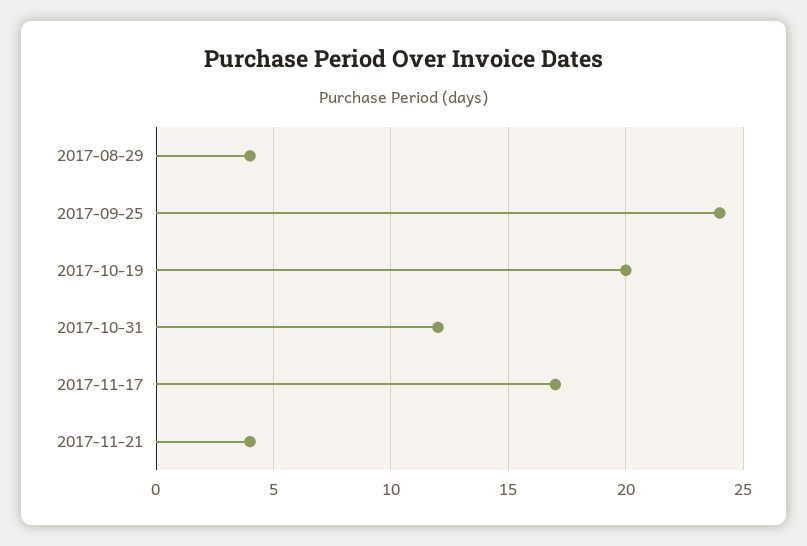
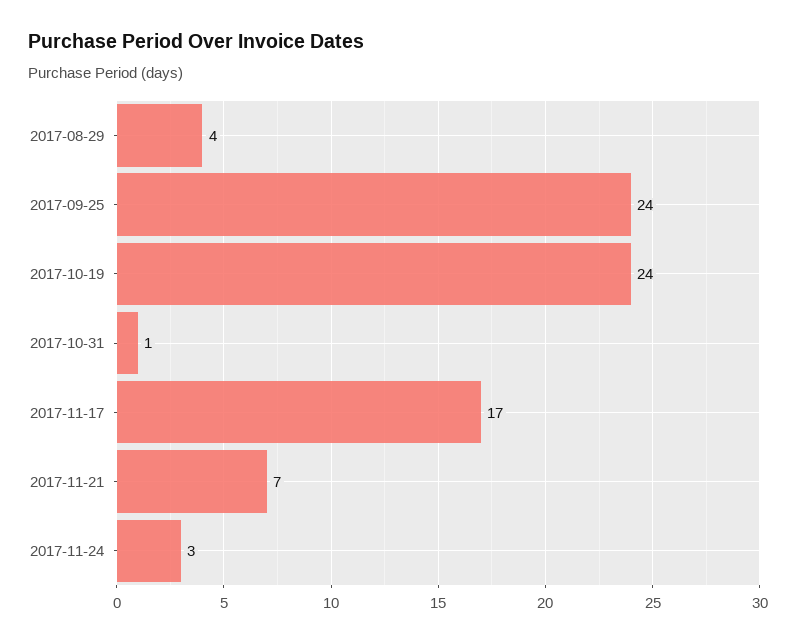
2017-10-19: 20 -> 24
2017-10-31: 12 -> 1
2017-11-21: 4 -> 7
2017-11-24: none -> 3

